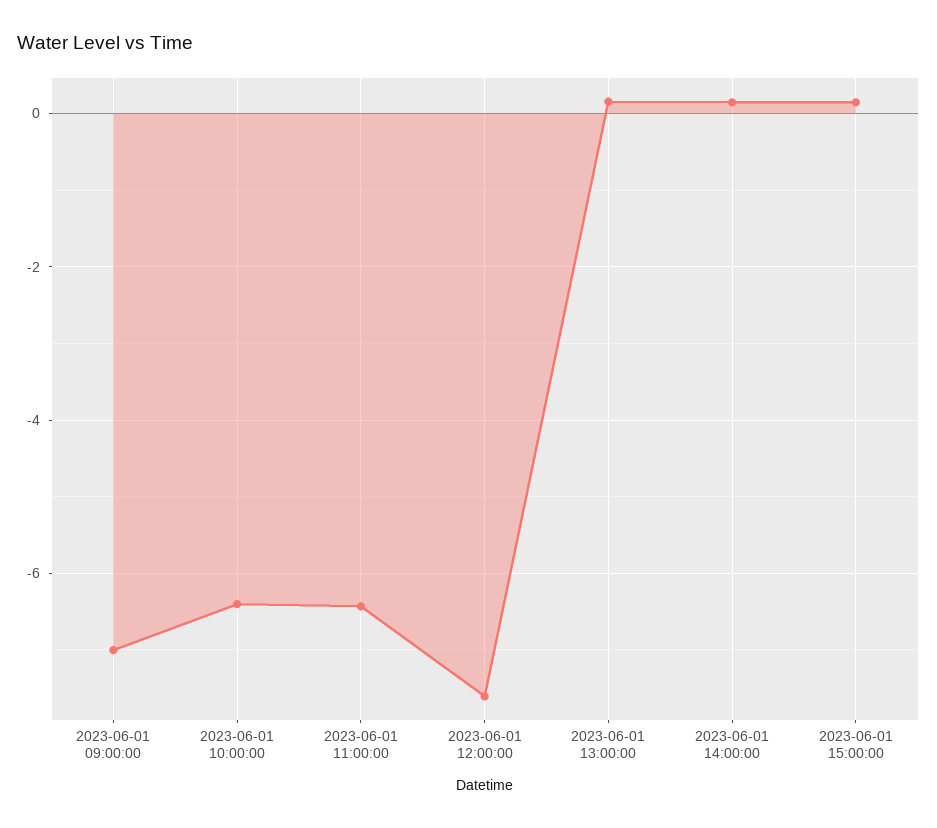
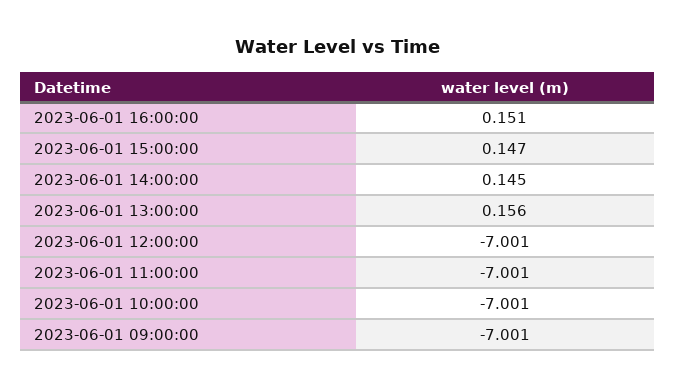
2023-06-01 10:00:00: -6.4 -> -7.001
2023-06-01 11:00:00: -6.4 -> -7.001
2023-06-01 12:00:00: -7.6 -> -7.001
2023-06-01 16:00:00: none -> 0.151

